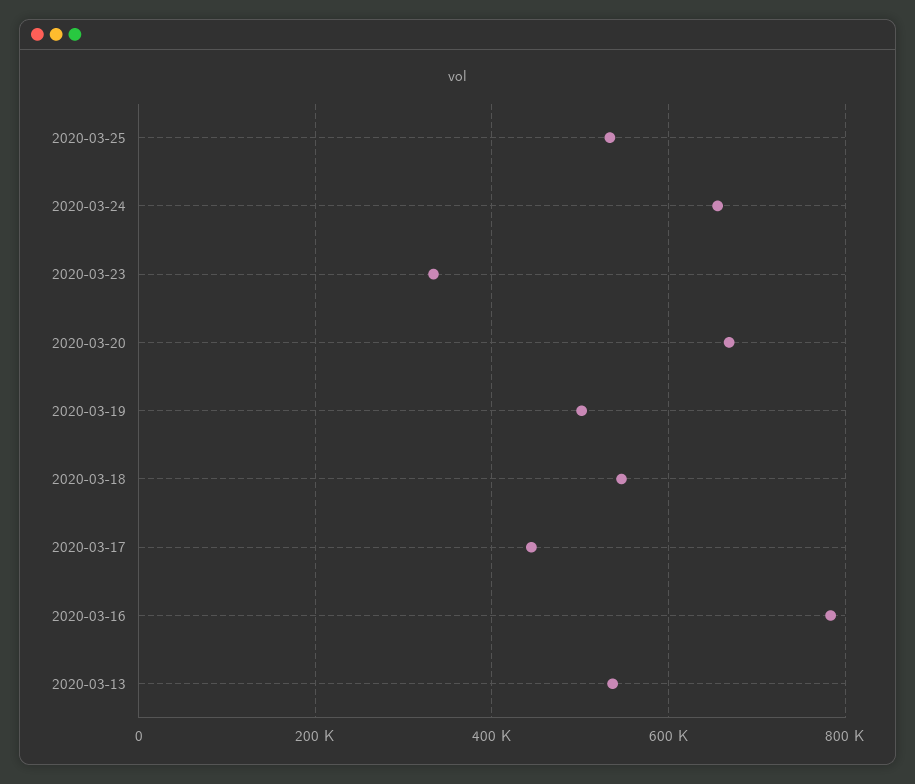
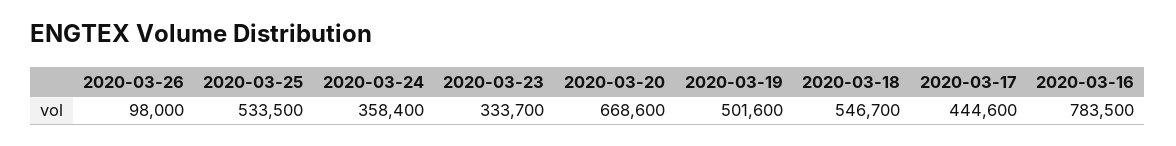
2020-03-24: 660000 -> 358400
2020-03-13: 540000 -> none
2020-03-26: none -> 98000

